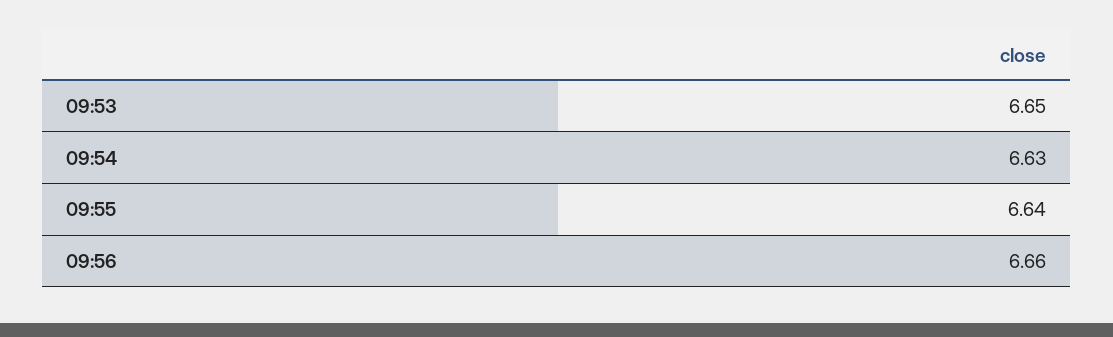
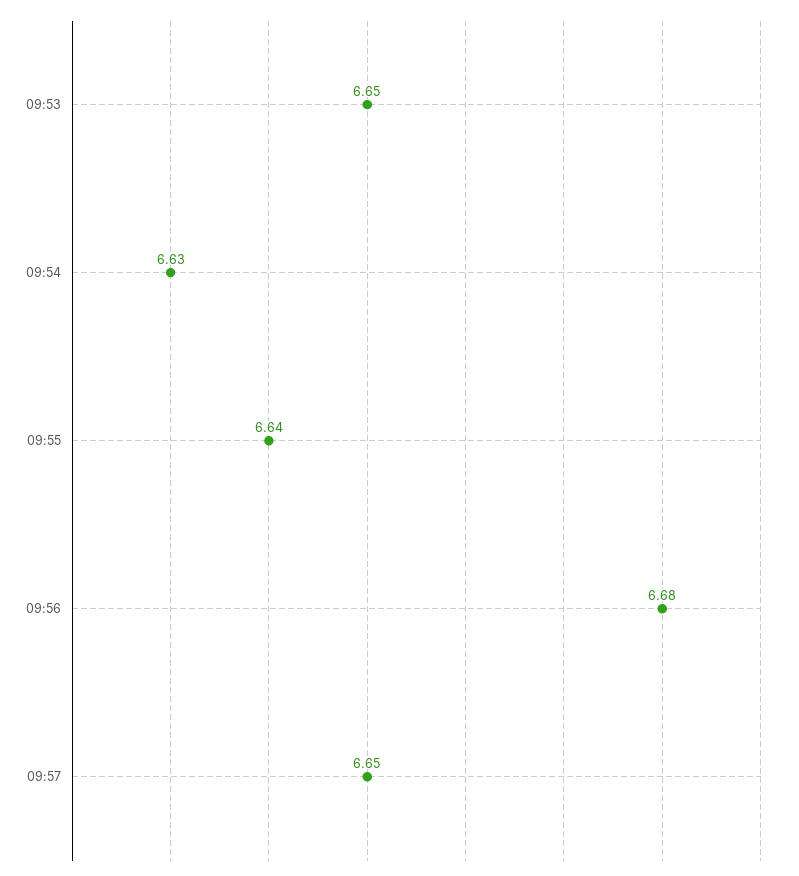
09:56: 6.66 -> 6.68
09:57: none -> 6.65

